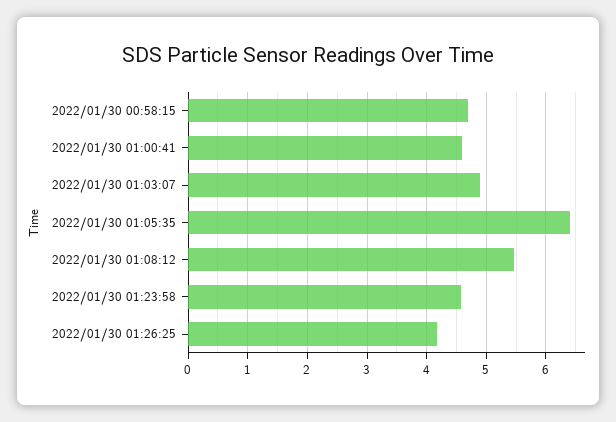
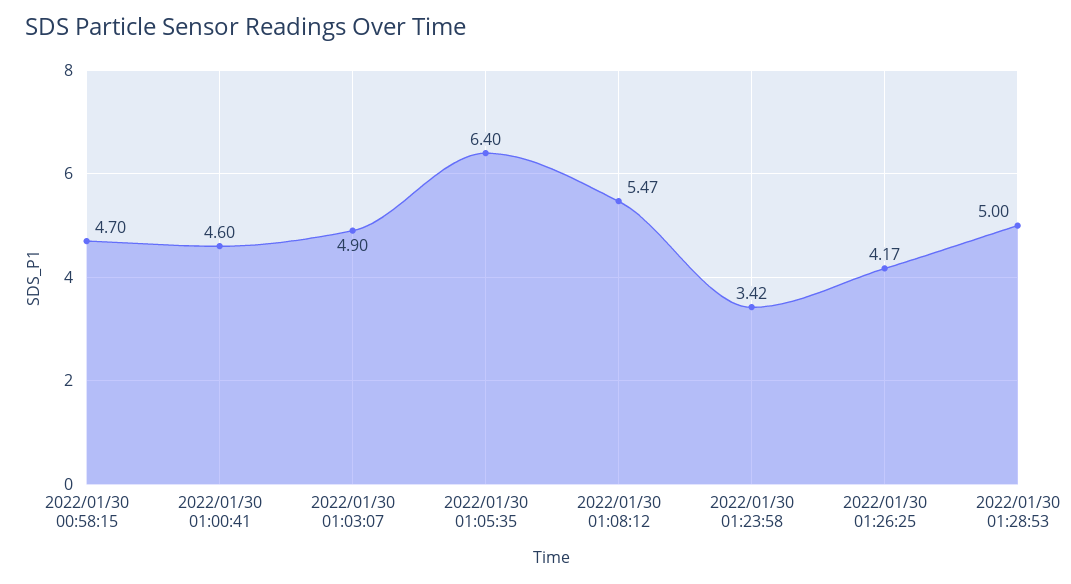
2022/01/30 01:23:58: 4.6 -> 3.42
2022/01/30 01:28:53: none -> 5

